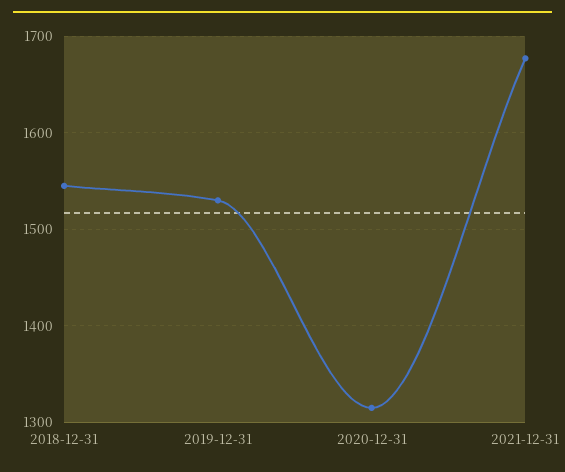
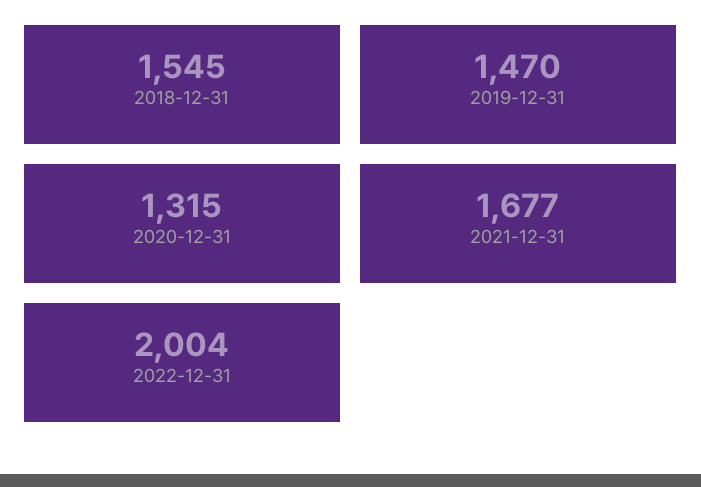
2019-12-31: 1530 -> 1470
2022-12-31: none -> 2004

